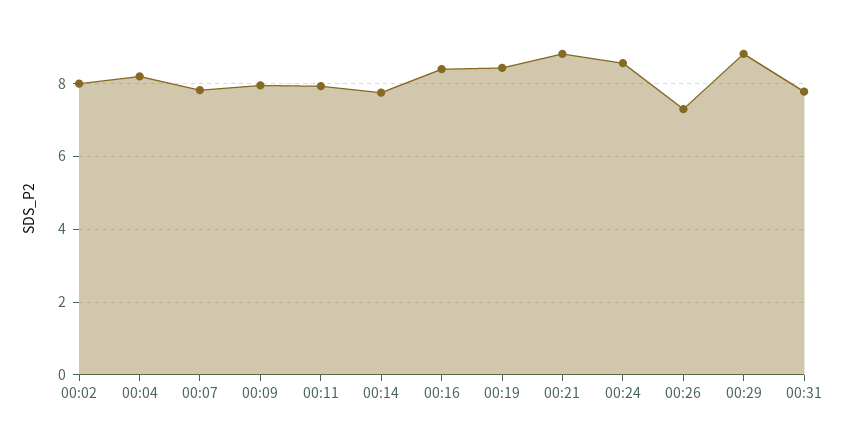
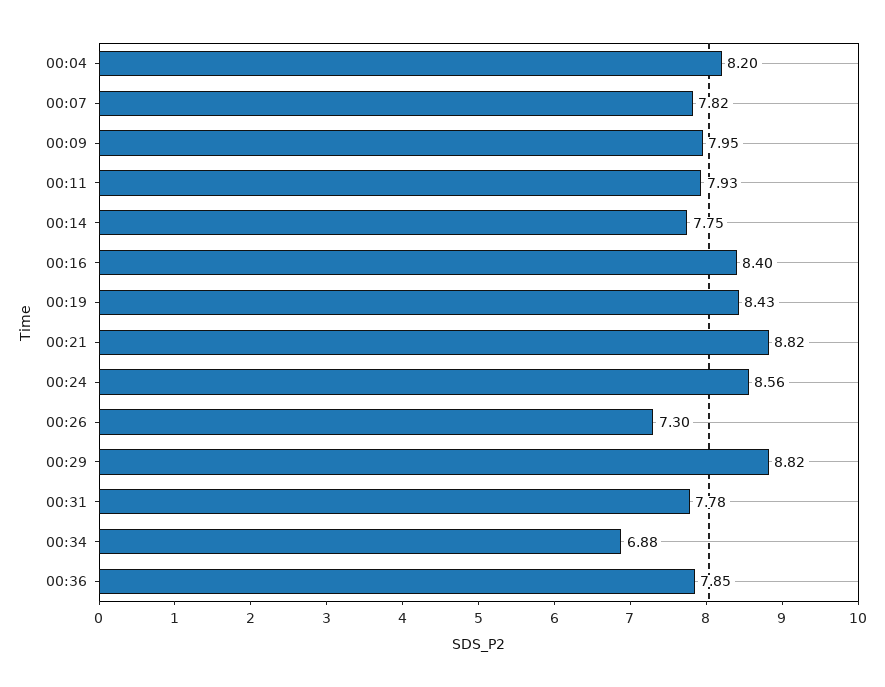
00:02: 8 -> none
00:34: none -> 6.88
00:36: none -> 7.85

